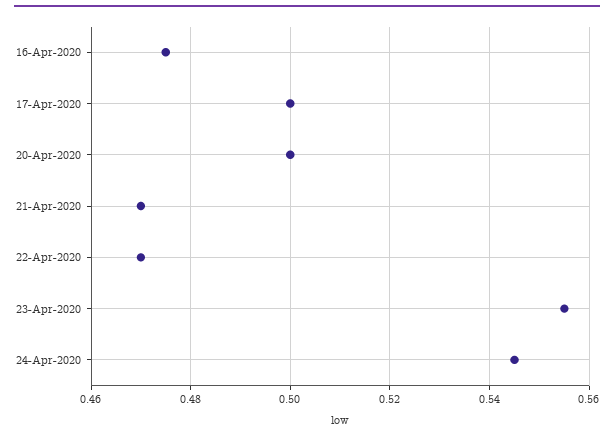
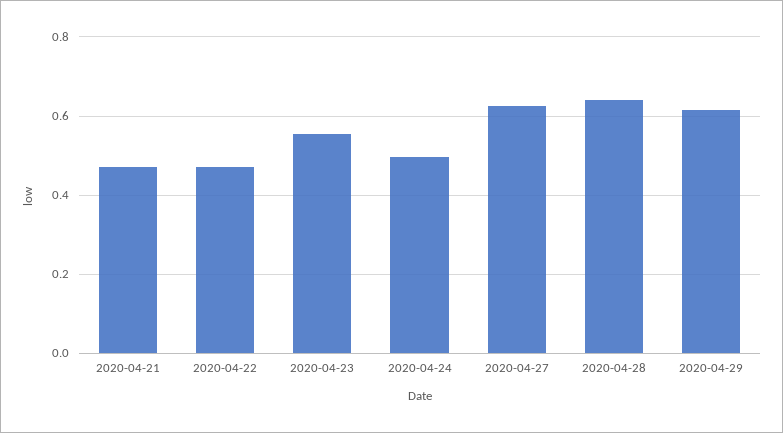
16-Apr-2020: 0.475 -> none
17-Apr-2020: 0.5 -> none
20-Apr-2020: 0.5 -> none
24-Apr-2020: 0.545 -> 0.5
2020-04-27: none -> 0.62
2020-04-28: none -> 0.64
2020-04-29: none -> 0.62

